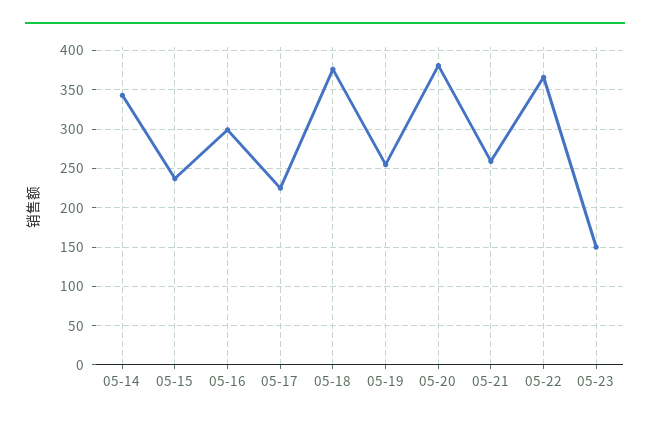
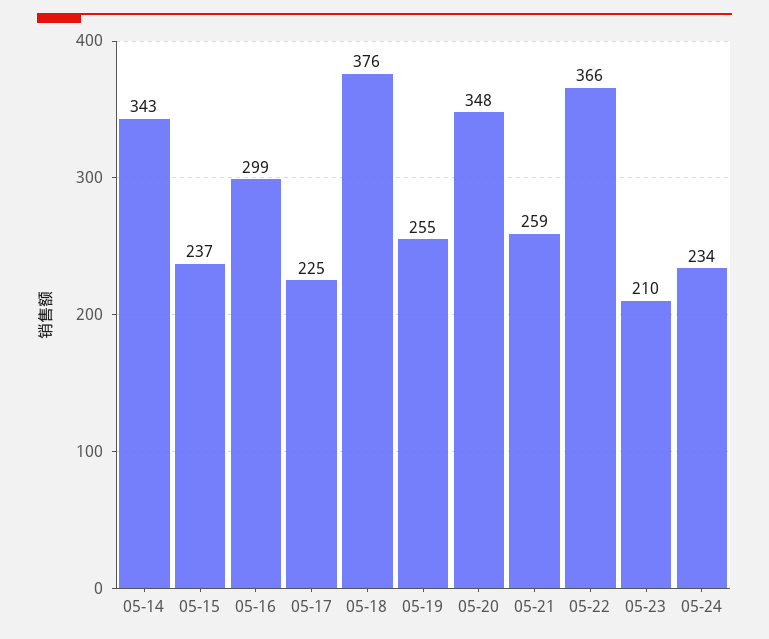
05-20: 380 -> 348
05-23: 150 -> 210
05-24: none -> 234

